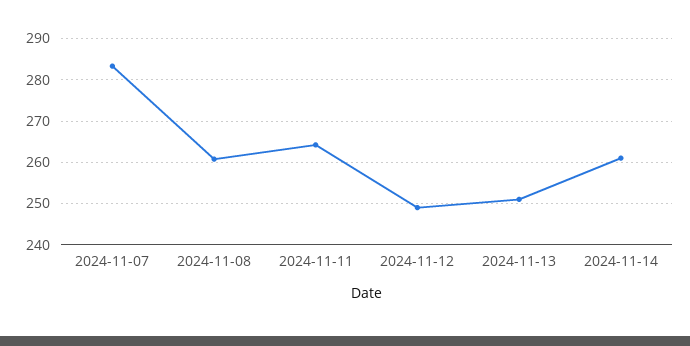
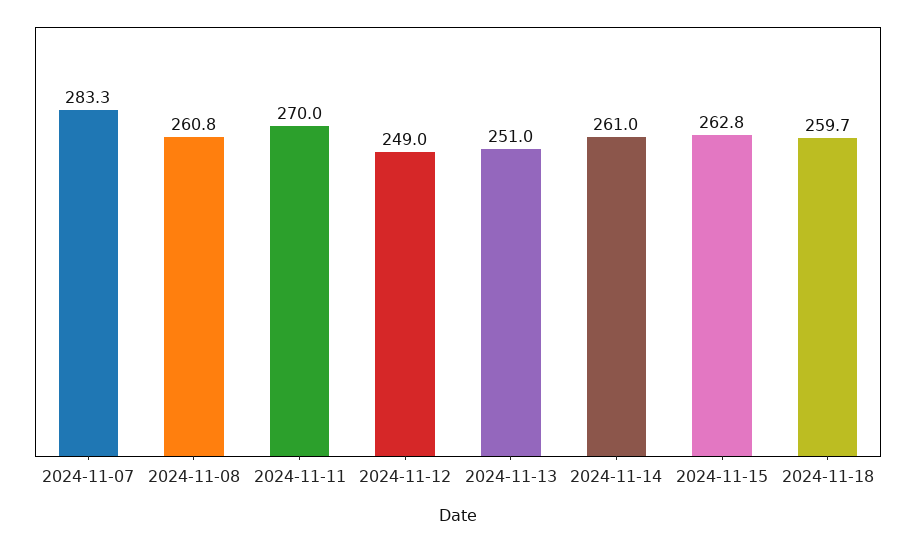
2024-11-11: 264 -> 270
2024-11-15: none -> 262.8
2024-11-18: none -> 259.7

